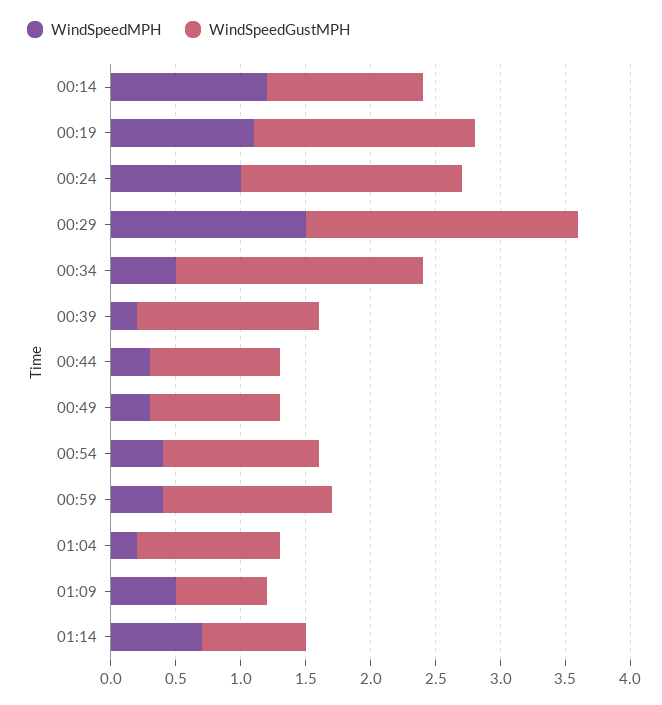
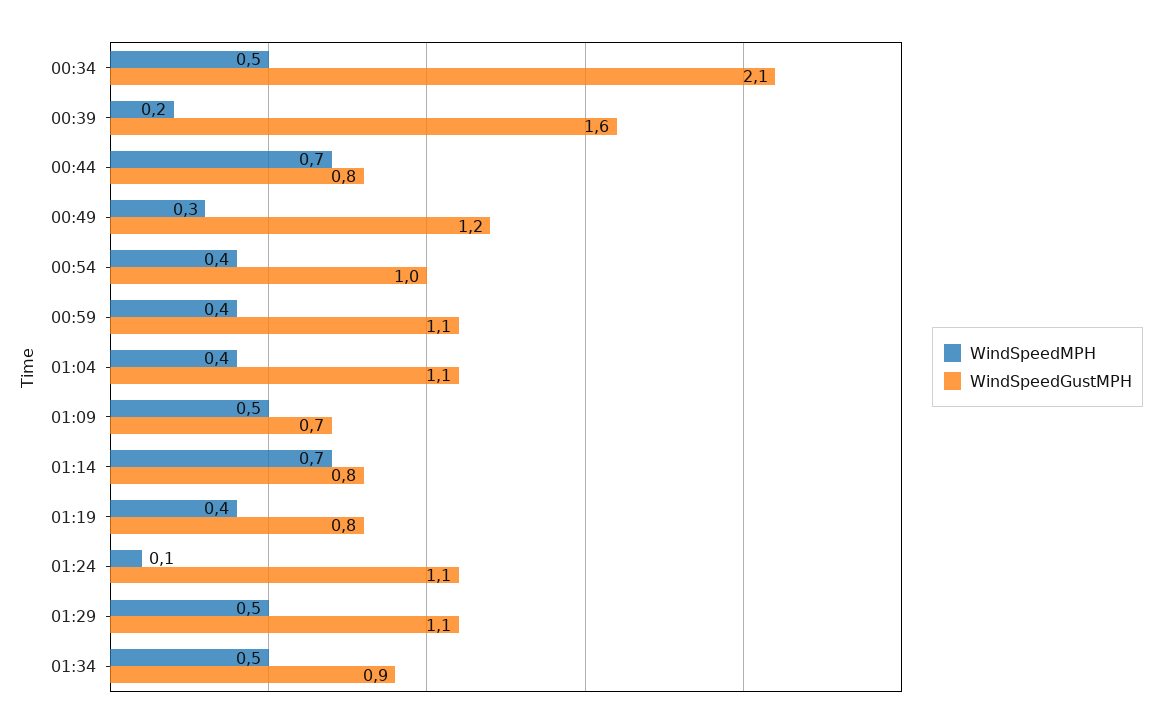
WindSpeedMPH, 00:14: 1.2 -> none
WindSpeedGustMPH, 00:14: 1.2 -> none
WindSpeedMPH, 00:19: 1.1 -> none
WindSpeedGustMPH, 00:19: 1.7 -> none
WindSpeedMPH, 00:24: 1 -> none
WindSpeedGustMPH, 00:24: 1.7 -> none
WindSpeedMPH, 00:29: 1.5 -> none
WindSpeedGustMPH, 00:29: 2.1 -> none
WindSpeedGustMPH, 00:34: 1.9 -> 2.1
WindSpeedGustMPH, 00:39: 1.4 -> 1.6
WindSpeedMPH, 00:44: 0.3 -> 0.7
WindSpeedGustMPH, 00:44: 1 -> 0.8
WindSpeedGustMPH, 00:49: 1 -> 1.2
WindSpeedGustMPH, 00:54: 1.2 -> 1
WindSpeedGustMPH, 00:59: 1.3 -> 1.1
WindSpeedMPH, 01:04: 0.2 -> 0.4
WindSpeedMPH, 01:19: none -> 0.4
WindSpeedGustMPH, 01:19: none -> 0.8
WindSpeedMPH, 01:24: none -> 0.1
WindSpeedGustMPH, 01:24: none -> 1.1
WindSpeedMPH, 01:29: none -> 0.5
WindSpeedGustMPH, 01:29: none -> 1.1
WindSpeedMPH, 01:34: none -> 0.5
WindSpeedGustMPH, 01:34: none -> 0.9

